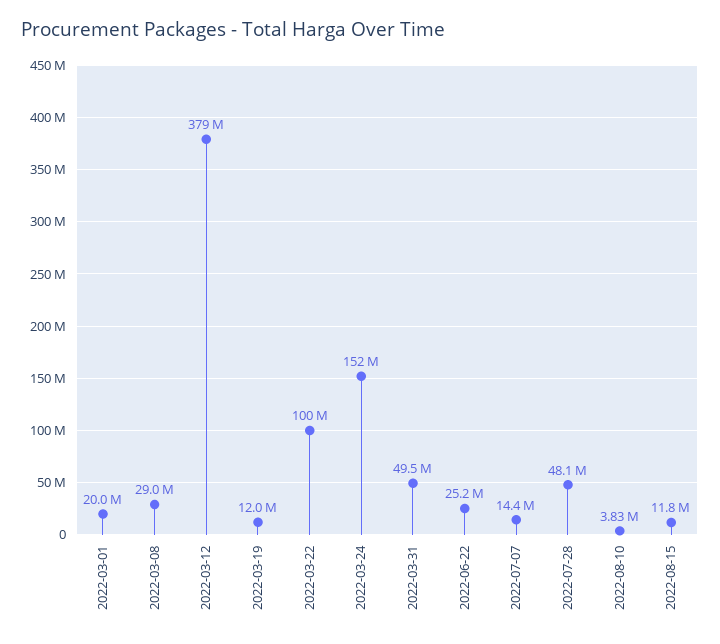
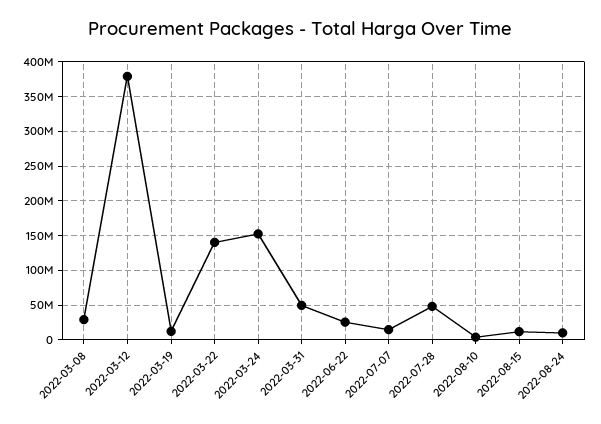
2022-03-01: 20000000 -> none
2022-03-22: 100000000 -> 140000000
2022-08-24: none -> 10000000

